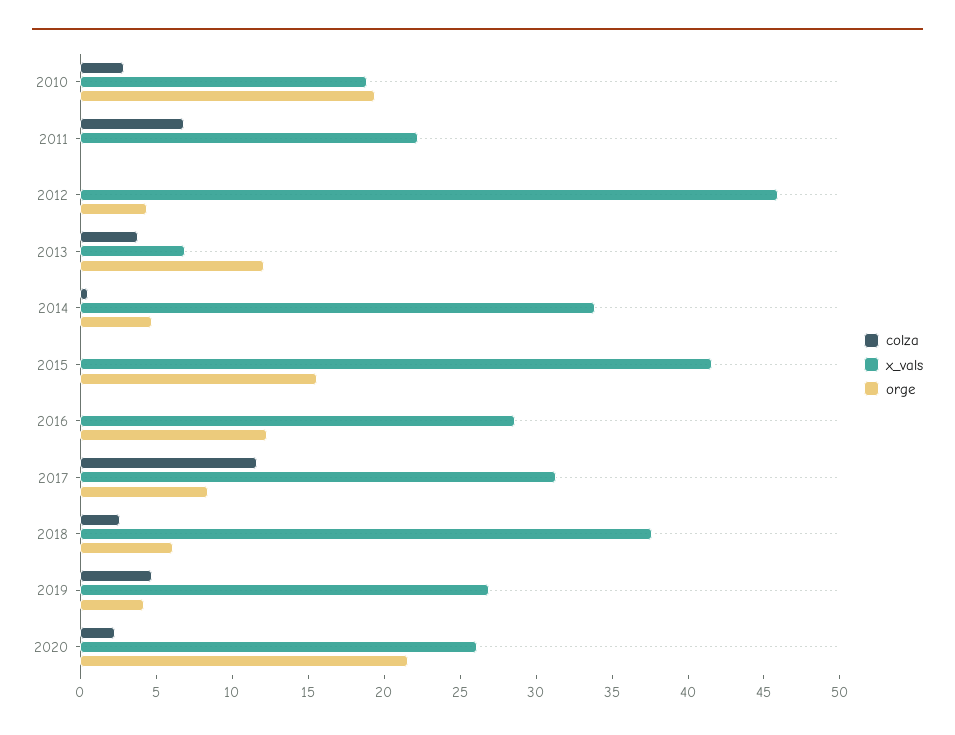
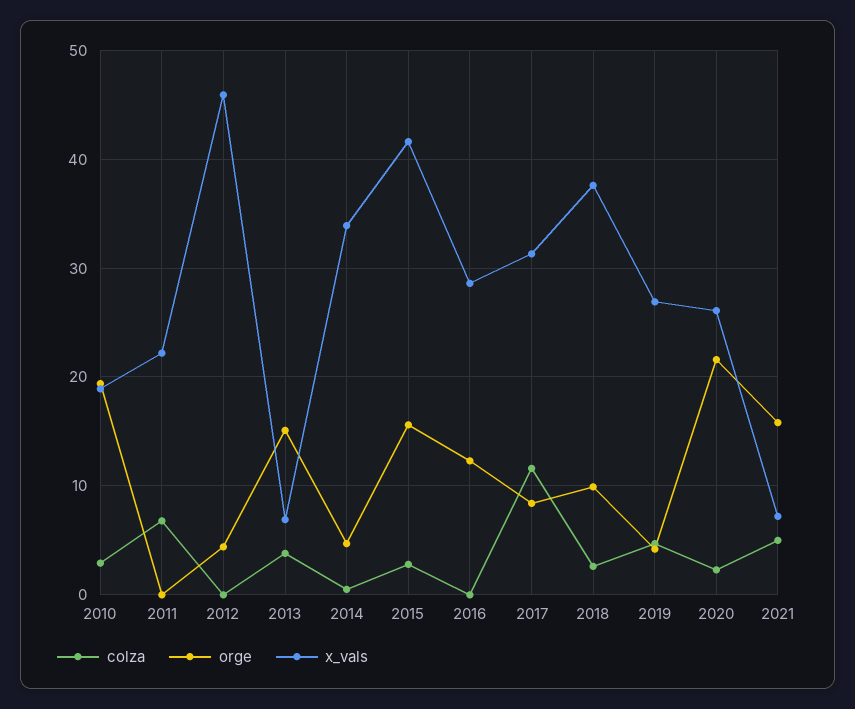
orge, 2013: 12 -> 15
colza, 2015: 0 -> 3
orge, 2018: 6 -> 10
colza, 2021: none -> 5
orge, 2021: none -> 16
x_vals, 2021: none -> 7

